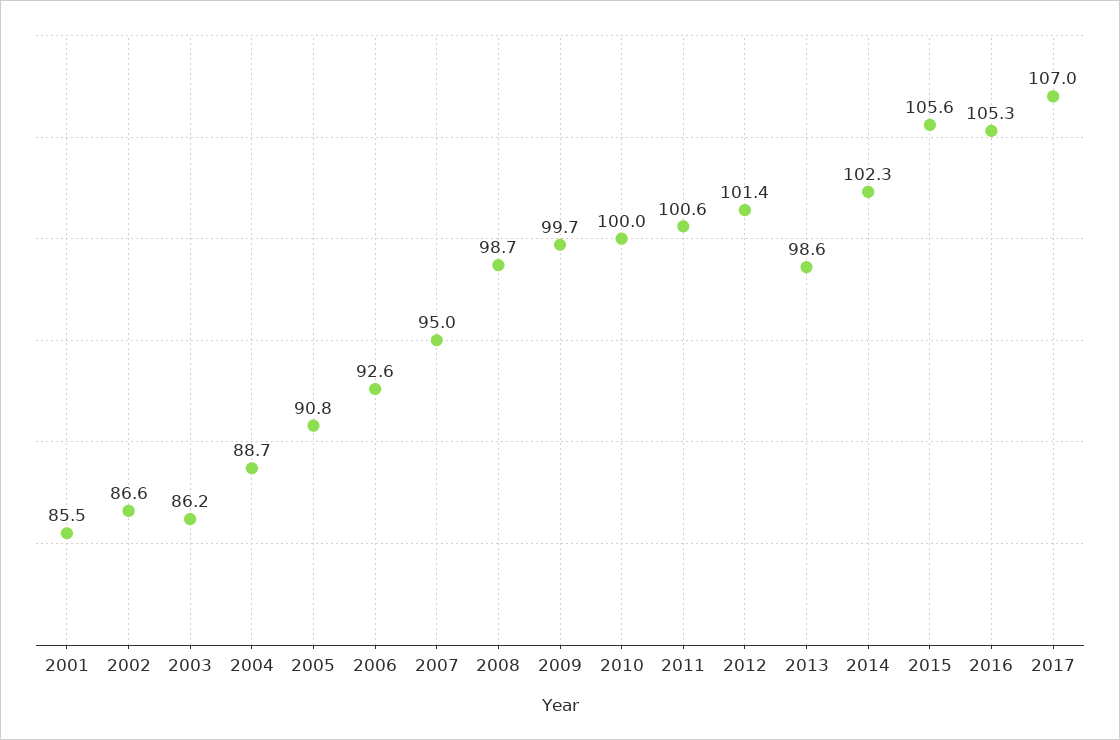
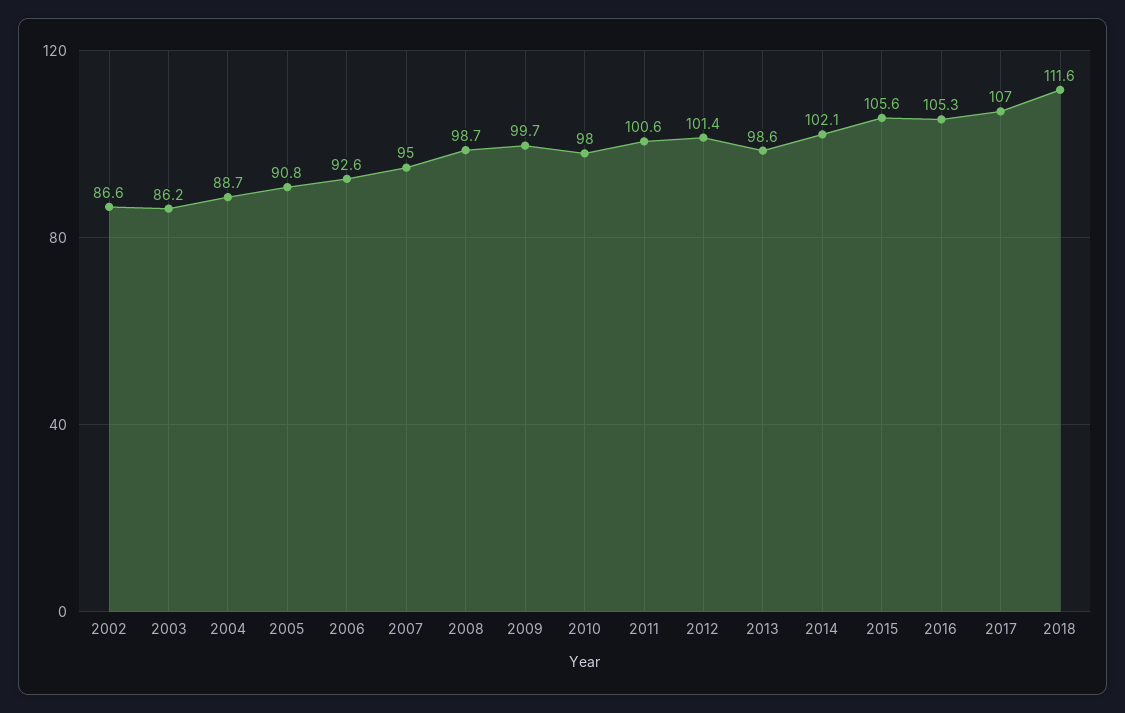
2001: 85.5 -> none
2010: 100 -> 98
2014: 102.3 -> 102.1
2018: none -> 111.6

